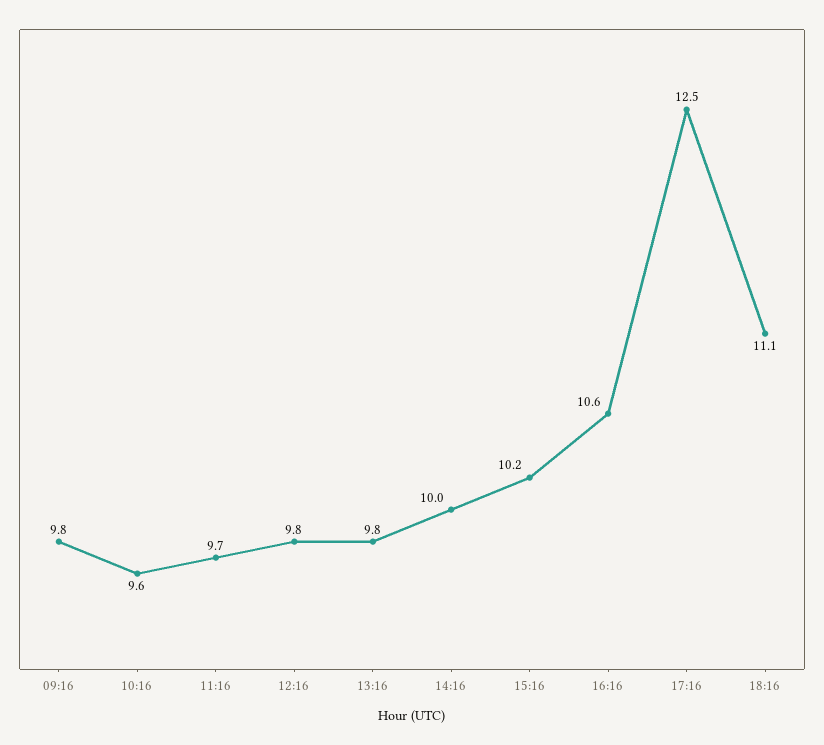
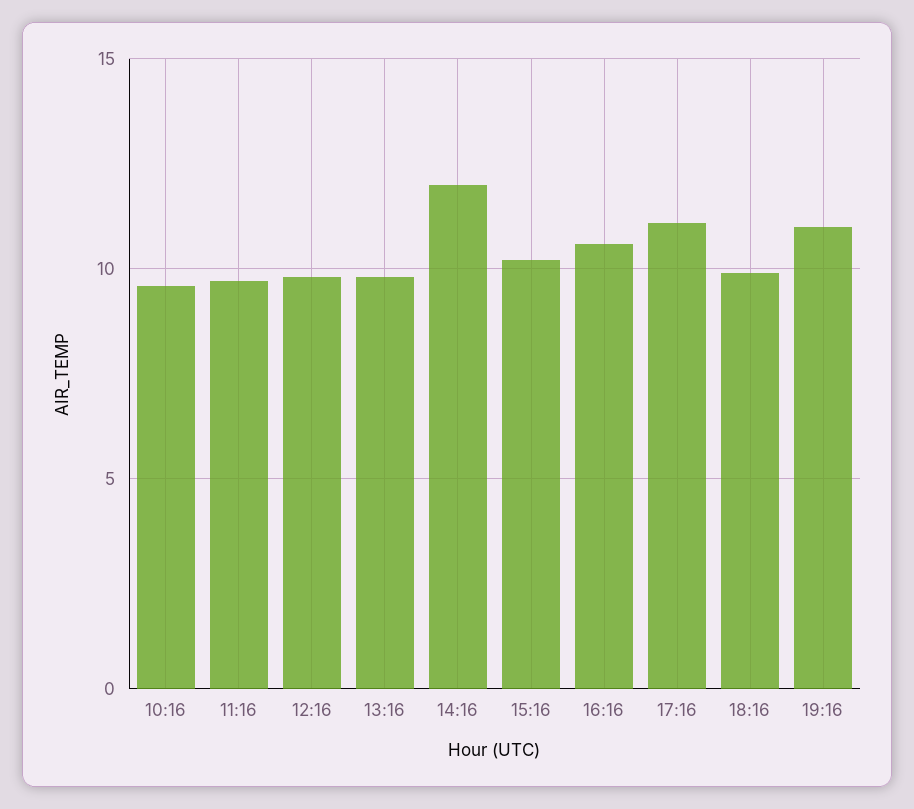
09:16: 9.8 -> none
14:16: 10 -> 12
17:16: 12.5 -> 11
18:16: 11.1 -> 10
19:16: none -> 11

